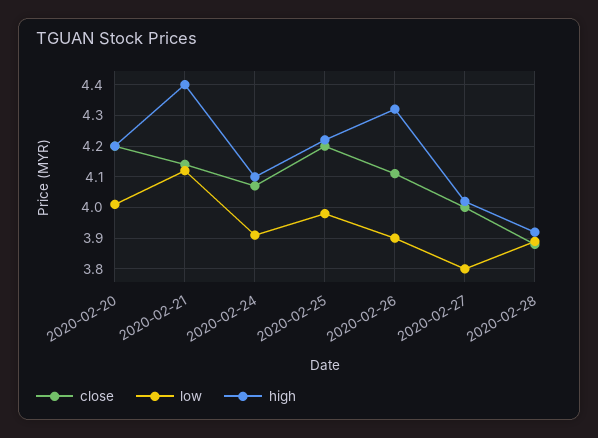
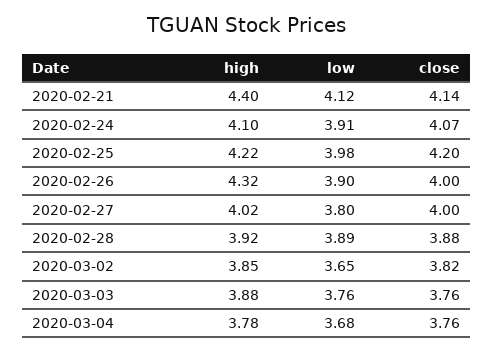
close, 2020-02-20: 4.2 -> none
low, 2020-02-20: 4 -> none
high, 2020-02-20: 4.2 -> none
close, 2020-02-26: 4.1 -> 4
high, 2020-03-02: none -> 3.85
low, 2020-03-02: none -> 3.65
close, 2020-03-02: none -> 3.82
high, 2020-03-03: none -> 3.88
low, 2020-03-03: none -> 3.76
close, 2020-03-03: none -> 3.76
high, 2020-03-04: none -> 3.78
low, 2020-03-04: none -> 3.68
close, 2020-03-04: none -> 3.76

